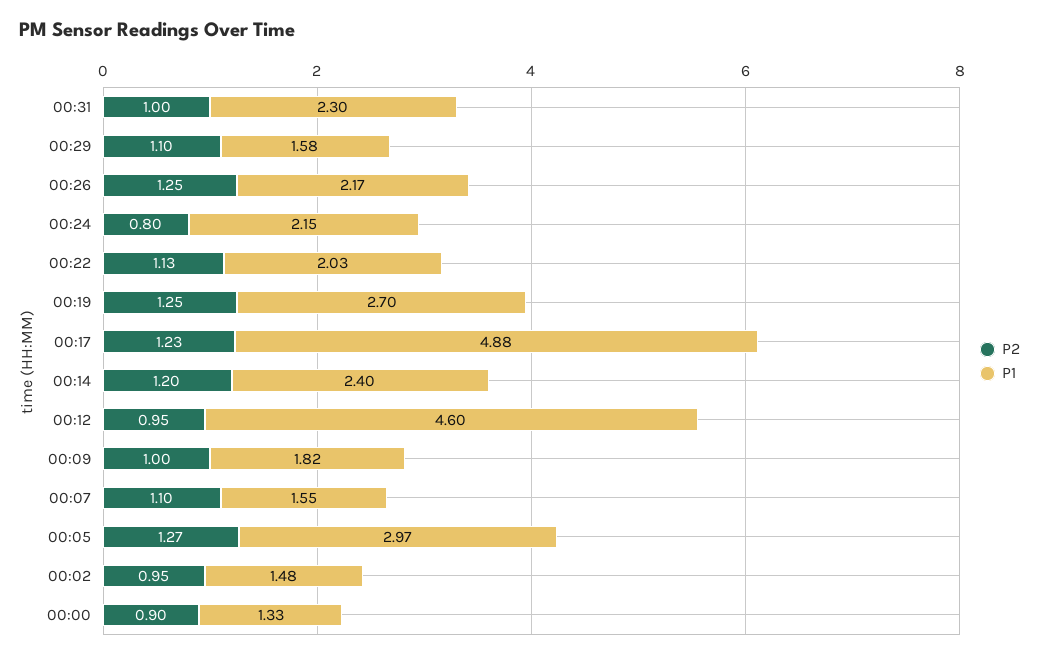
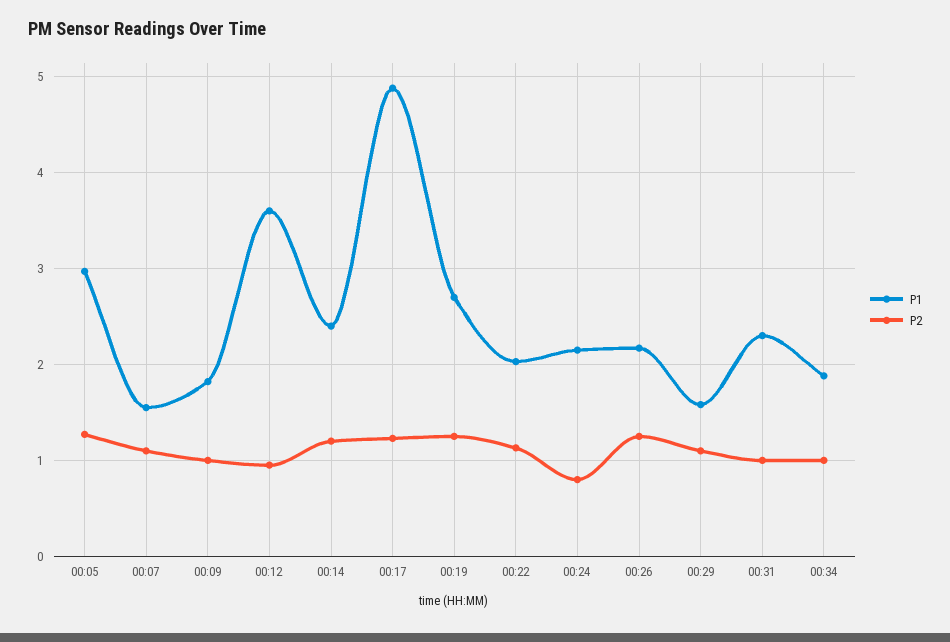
P1, 00:12: 4.6 -> 3.6
P2, 00:02: 0.95 -> none
P1, 00:02: 1.48 -> none
P2, 00:00: 0.9 -> none
P1, 00:00: 1.33 -> none
P1, 00:34: none -> 1.9
P2, 00:34: none -> 1

